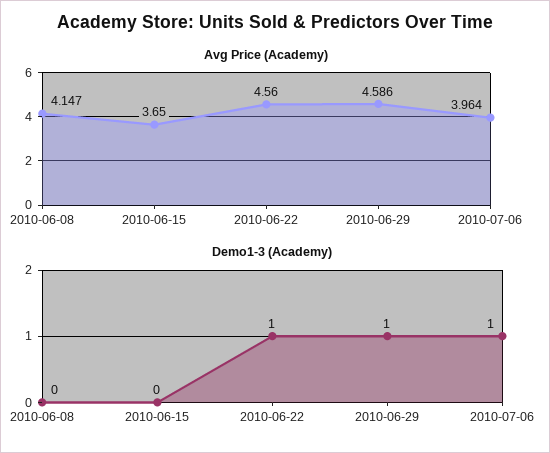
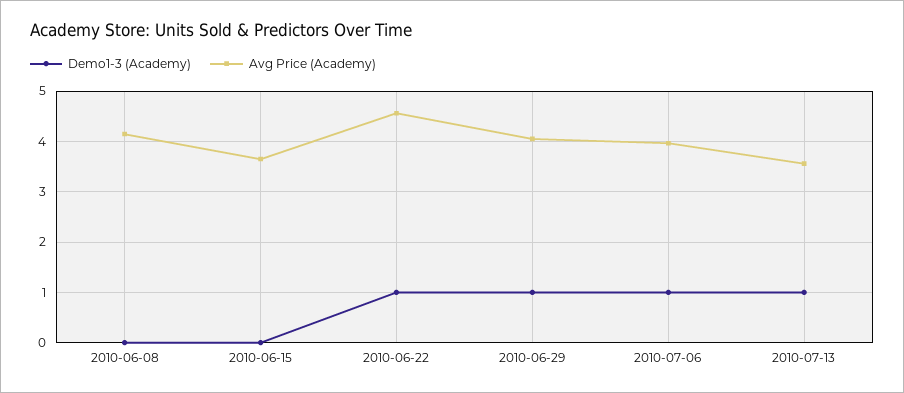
Avg Price (Academy), 2010-06-29: 4.586 -> 4
Demo1-3 (Academy), 2010-07-13: none -> 1
Avg Price (Academy), 2010-07-13: none -> 3.6

